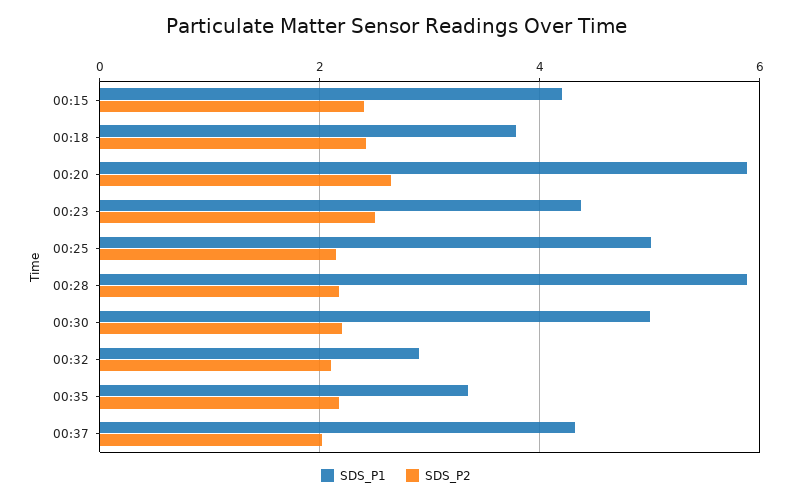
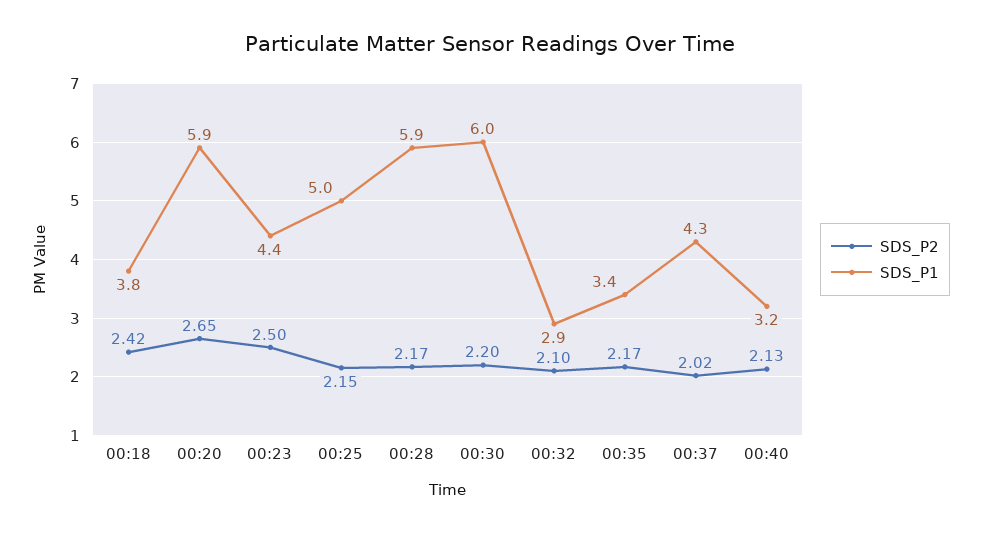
SDS_P1, 00:15: 4.2 -> none
SDS_P2, 00:15: 2.4 -> none
SDS_P1, 00:30: 5 -> 6
SDS_P2, 00:40: none -> 2.13
SDS_P1, 00:40: none -> 3.2

